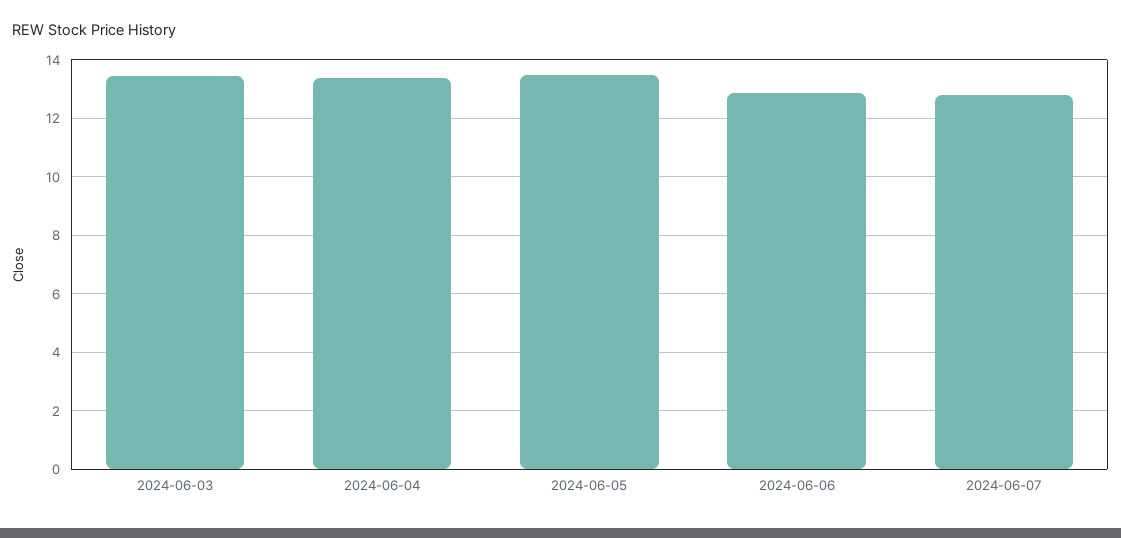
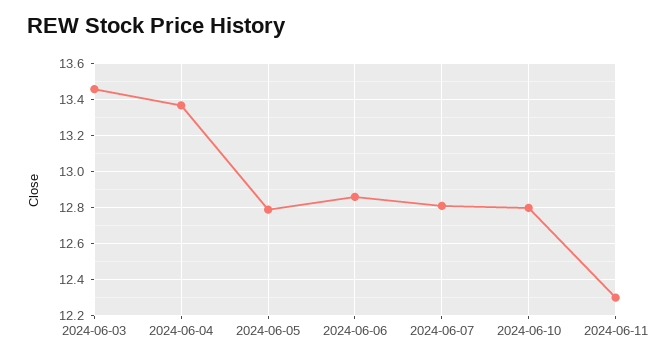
2024-06-05: 13.5 -> 12.8
2024-06-10: none -> 12.8
2024-06-11: none -> 12.3

